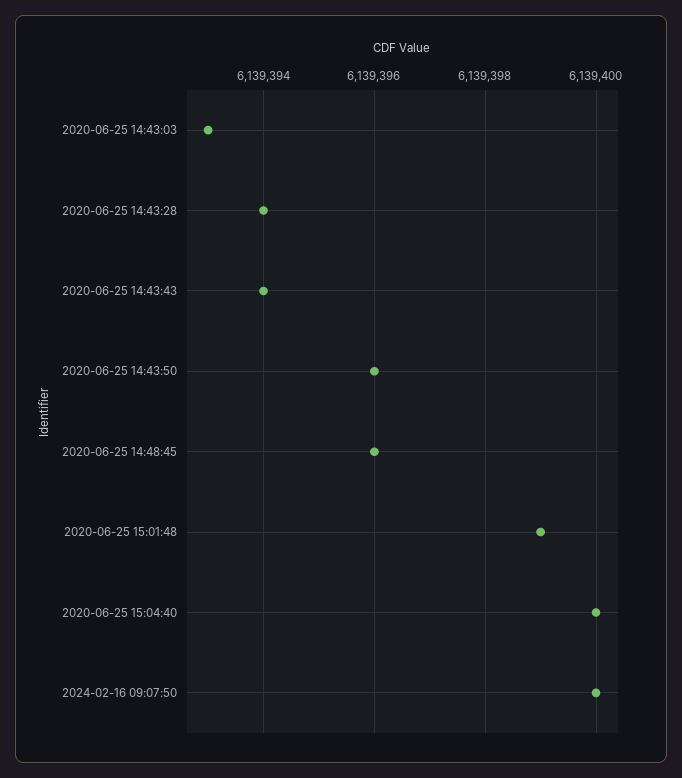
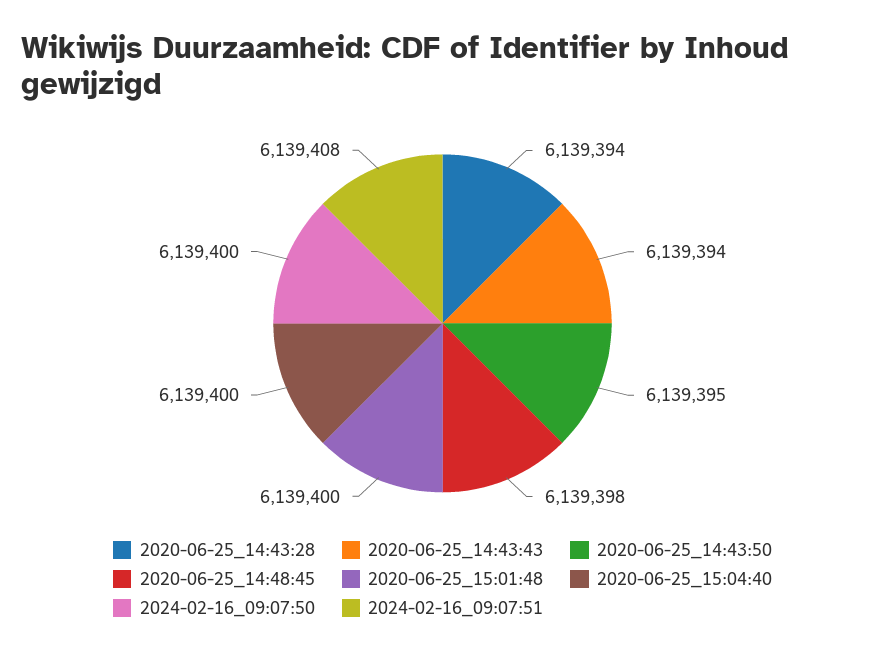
2020-06-25 14:43:03: 6139393 -> none
2020-06-25 14:43:50: 6139396 -> 6139395
2020-06-25 14:48:45: 6139396 -> 6139398
2020-06-25 15:01:48: 6139399 -> 6139400
2024-02-16_09:07:51: none -> 6139408

